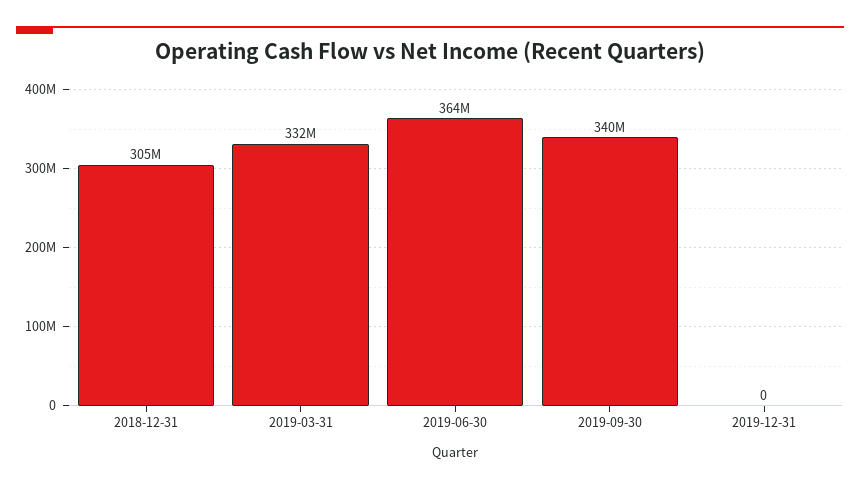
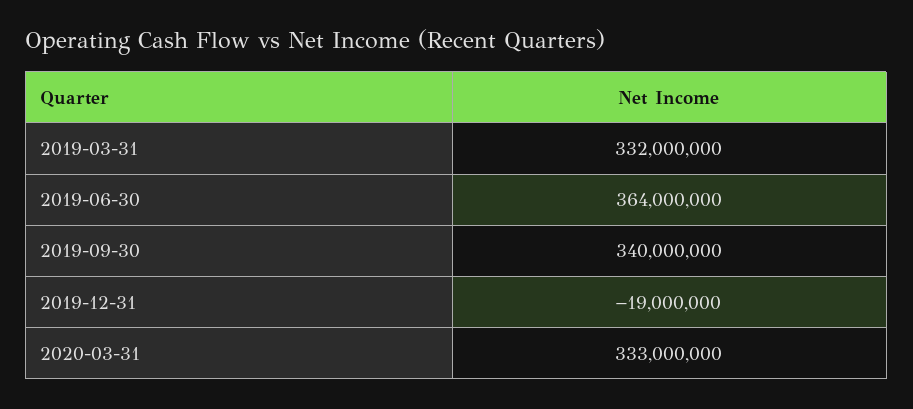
2018-12-31: 305000000 -> none
2019-12-31: 0 -> -19000000
2020-03-31: none -> 333000000

